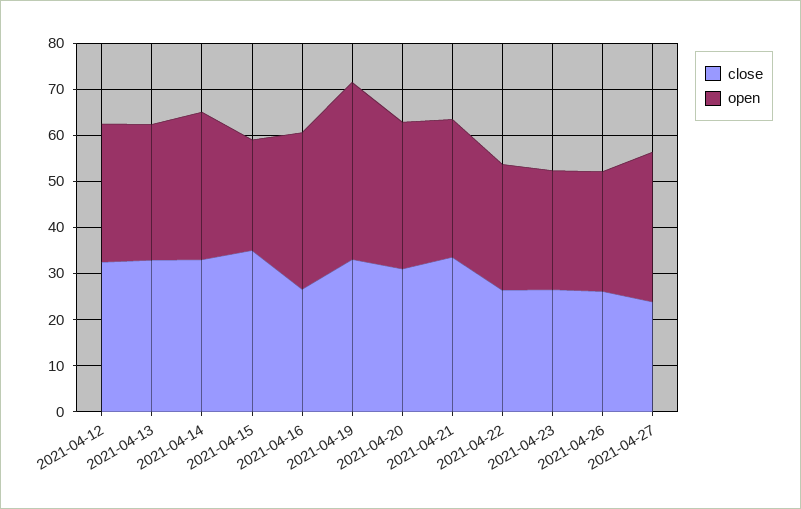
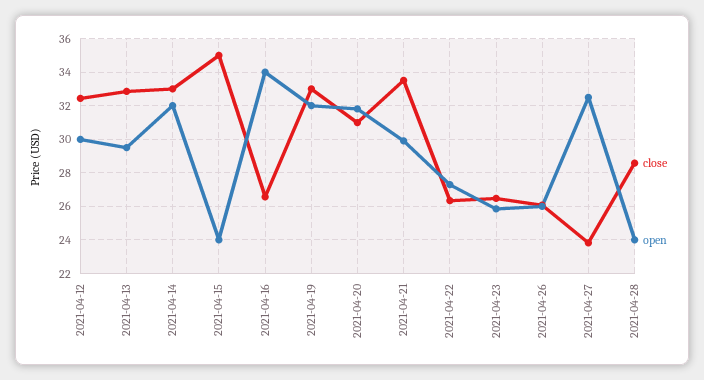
open, 2021-04-19: 38 -> 32
close, 2021-04-28: none -> 28.5
open, 2021-04-28: none -> 24

